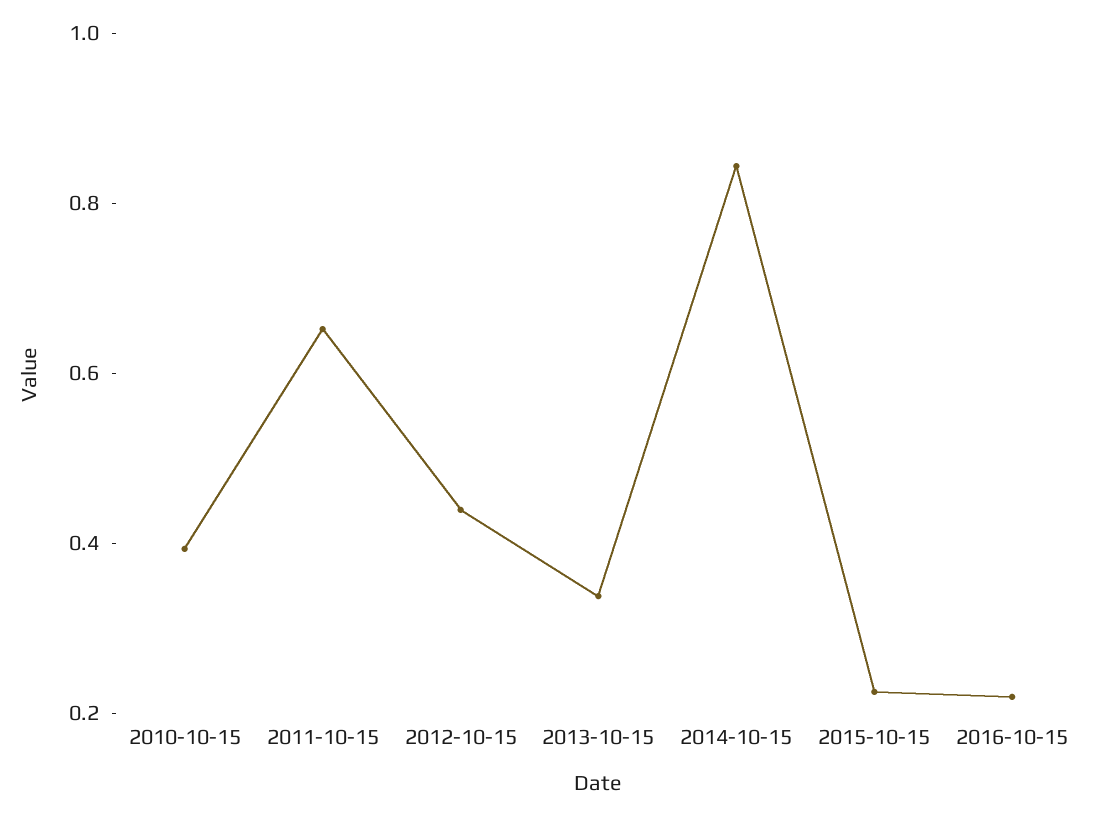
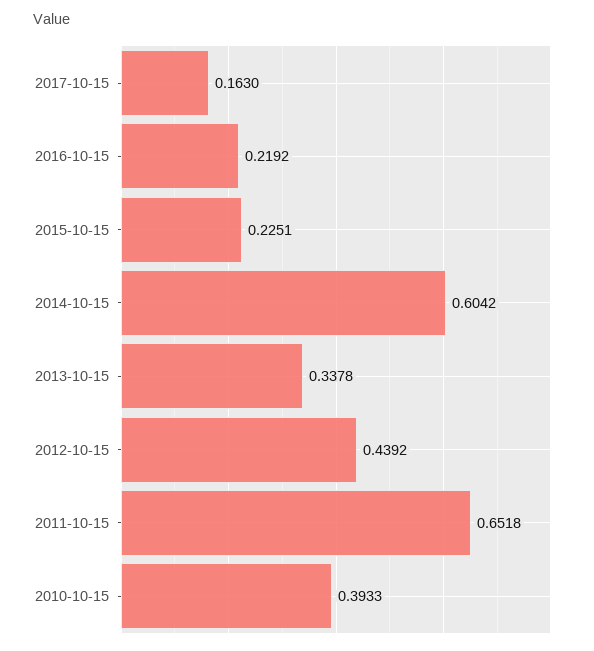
2014-10-15: 0.85 -> 0.6042
2017-10-15: none -> 0.163

